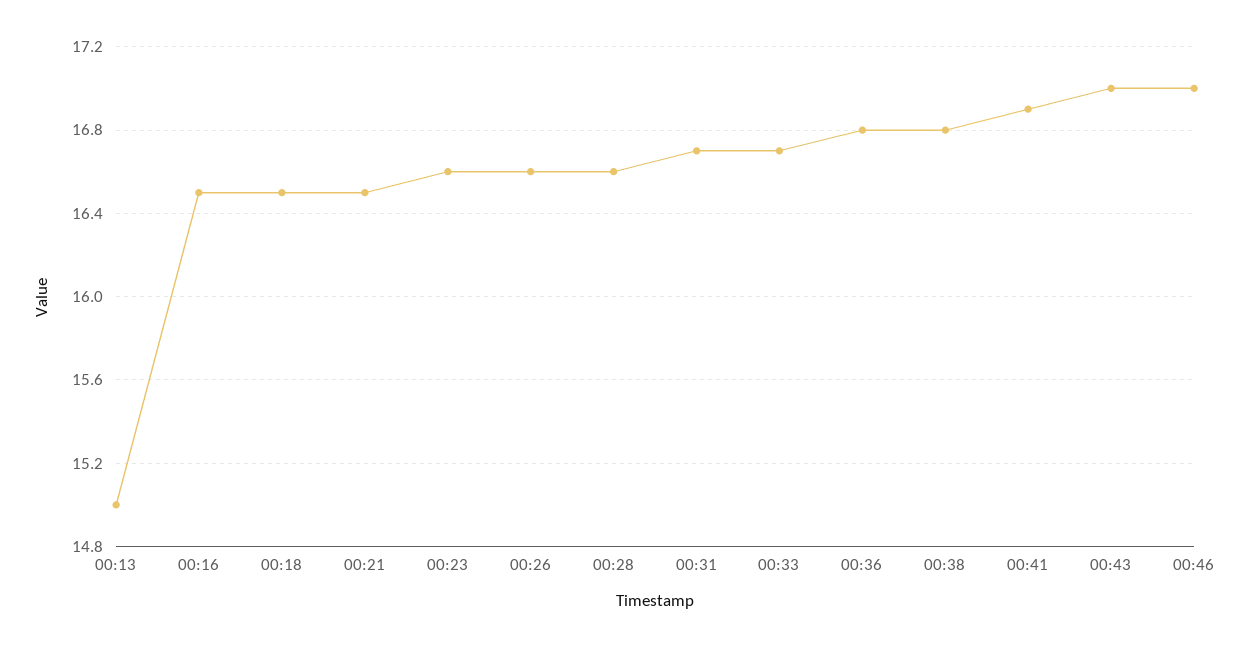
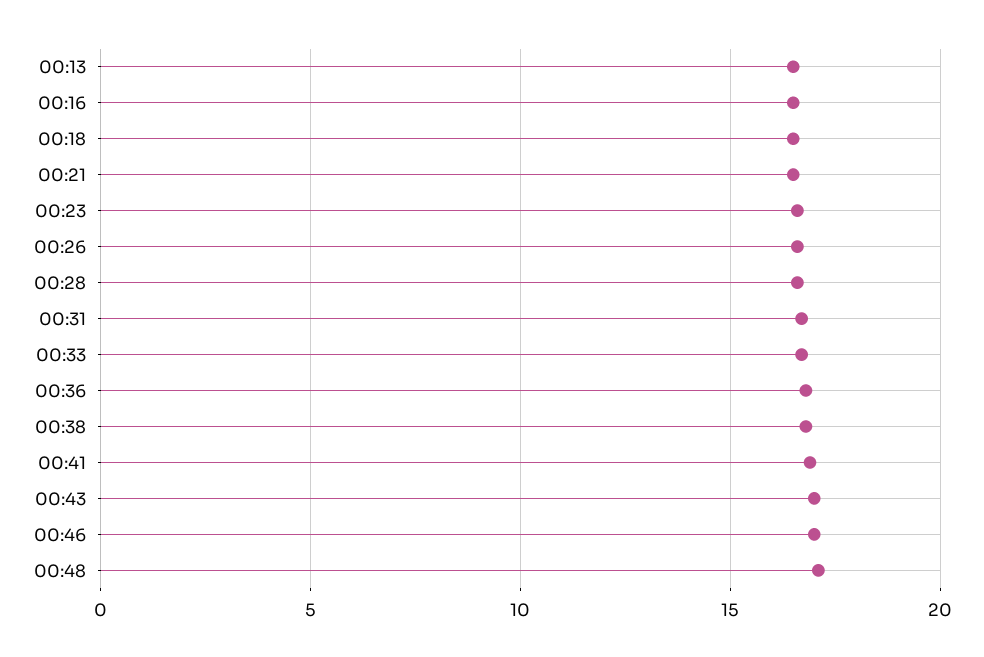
00:13: 15 -> 16.5
00:48: none -> 17

